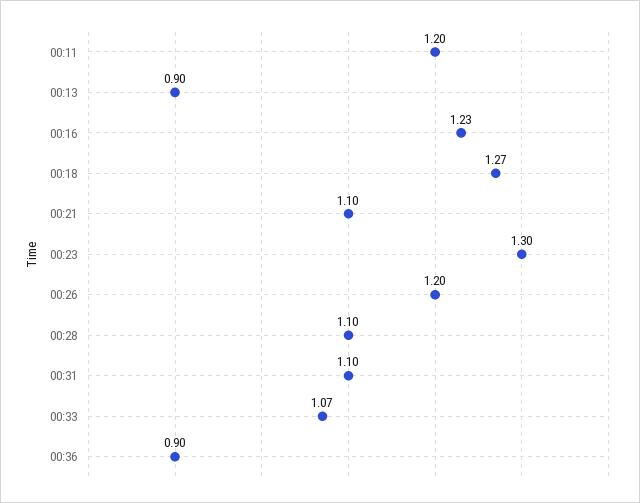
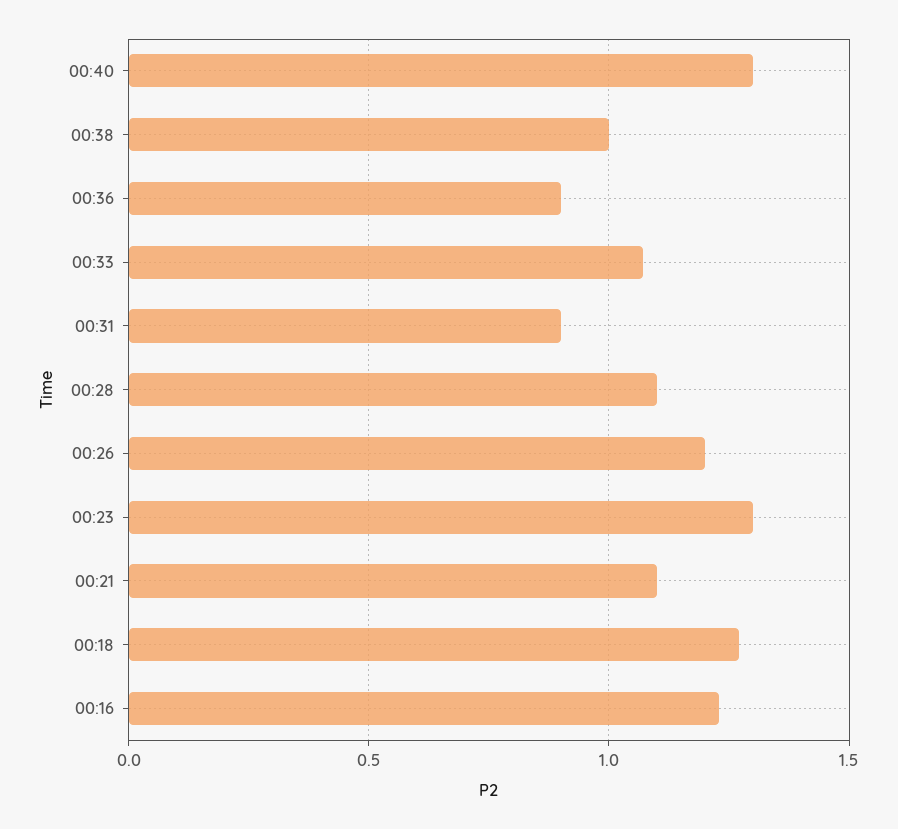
00:11: 1.2 -> none
00:13: 0.9 -> none
00:31: 1.1 -> 0.9
00:40: none -> 1.3
00:38: none -> 1

